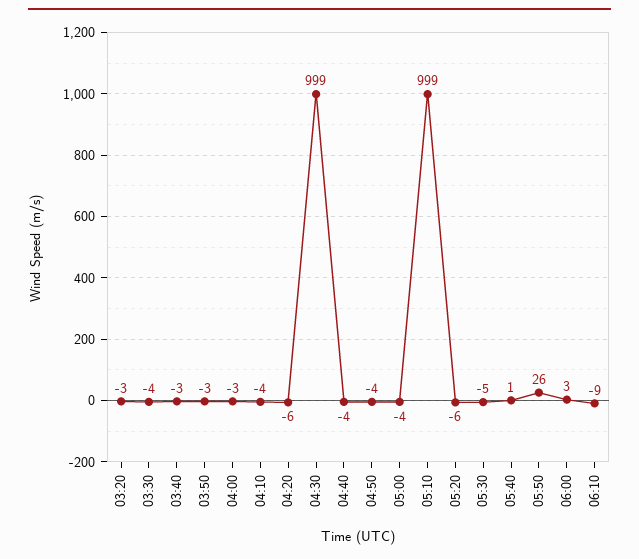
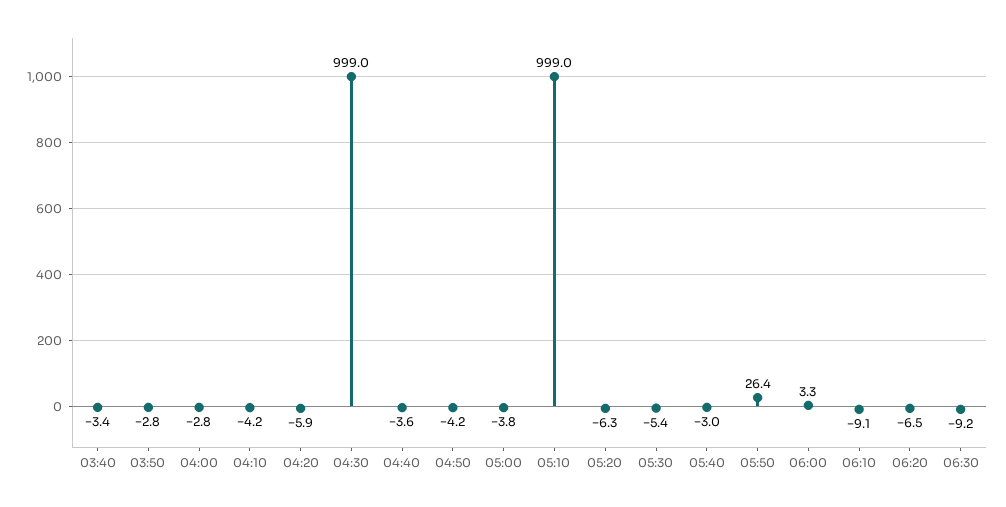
03:20: -3 -> none
03:30: -4 -> none
05:40: 1 -> -3
06:20: none -> -6.5
06:30: none -> -9.2

